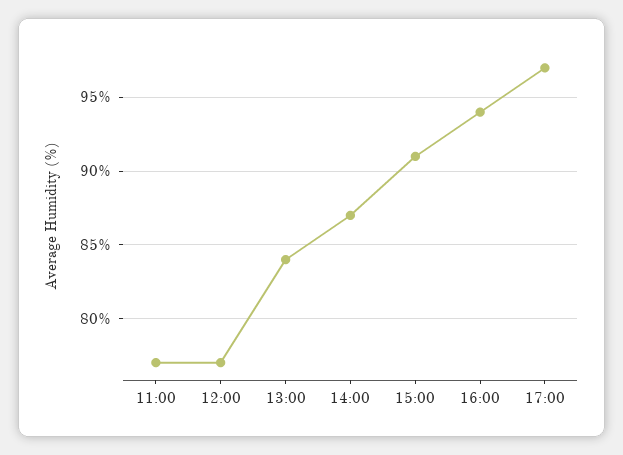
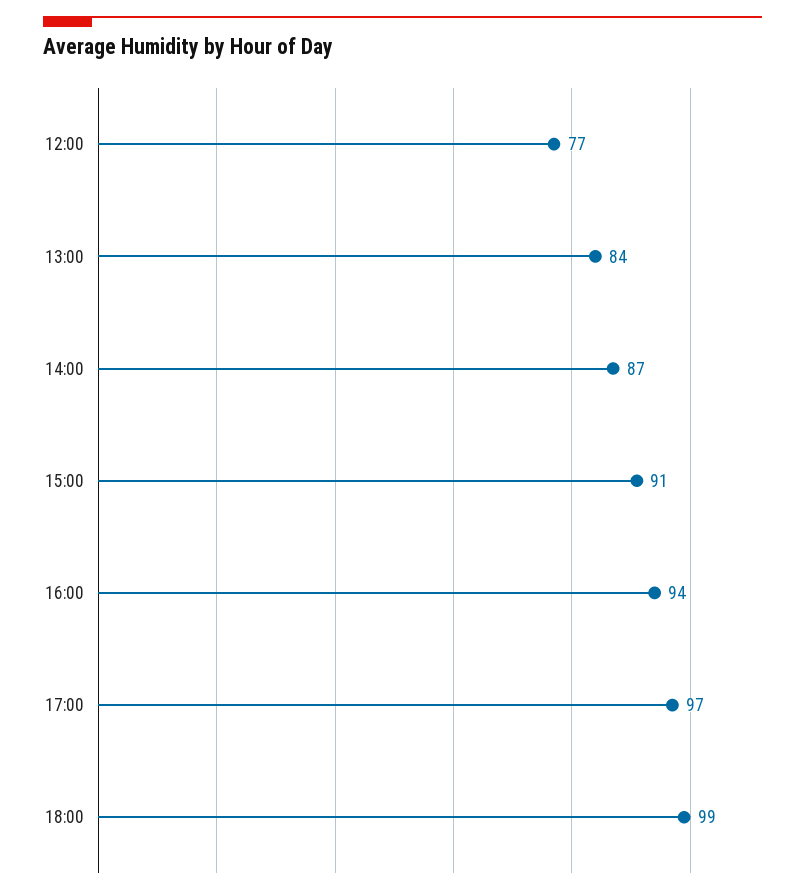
11:00: 77 -> none
18:00: none -> 99

